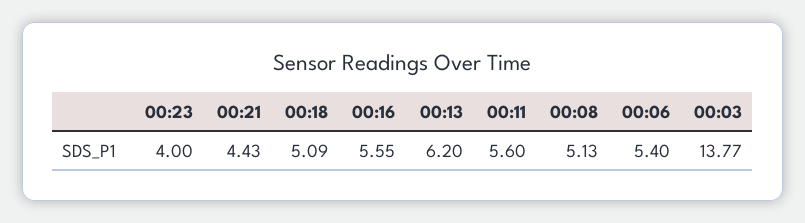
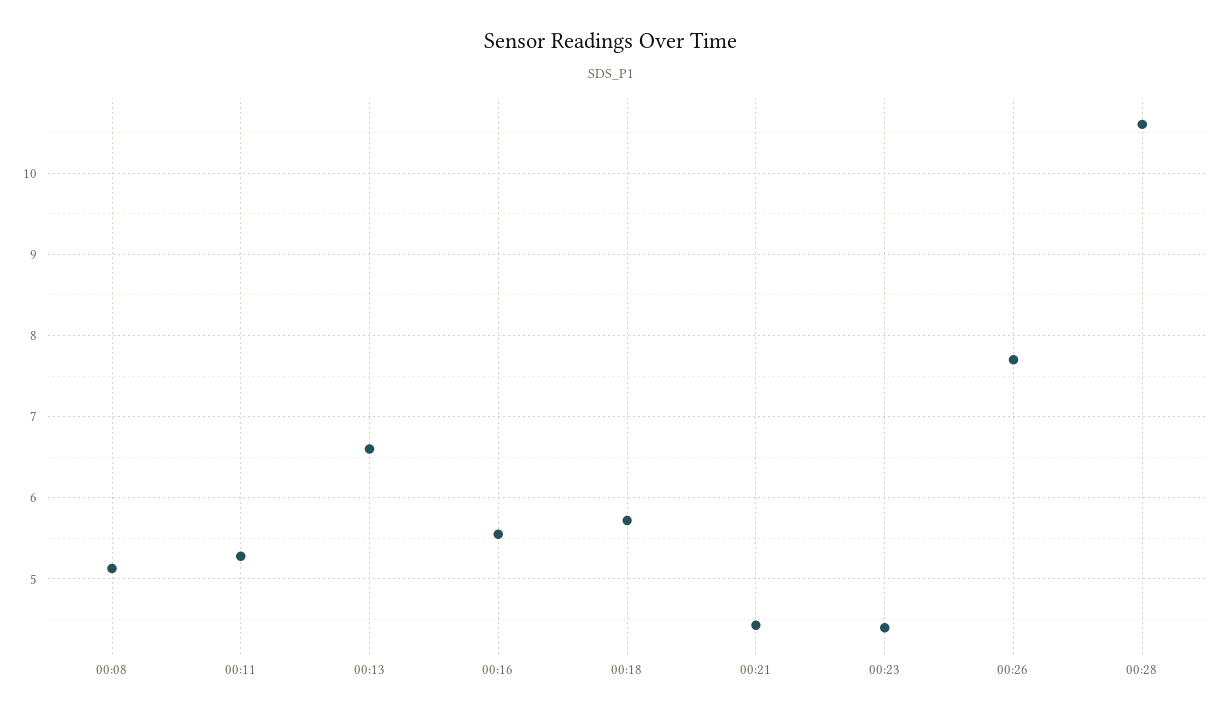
00:23: 4 -> 4.4
00:18: 5.09 -> 5.7
00:13: 6.2 -> 6.6
00:11: 5.6 -> 5.3
00:06: 5.4 -> none
00:03: 13.77 -> none
00:26: none -> 7.7
00:28: none -> 10.6

